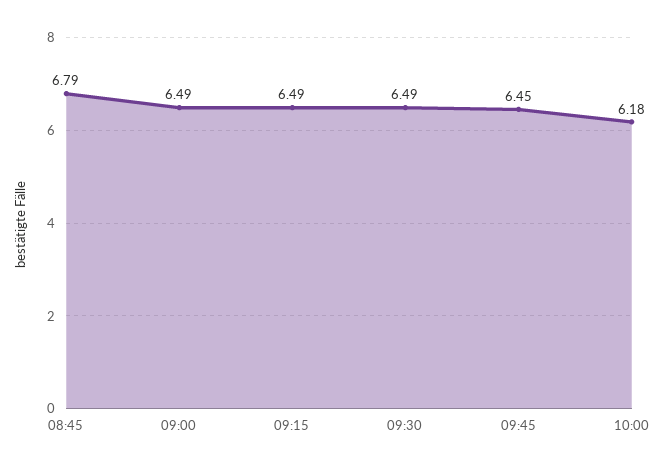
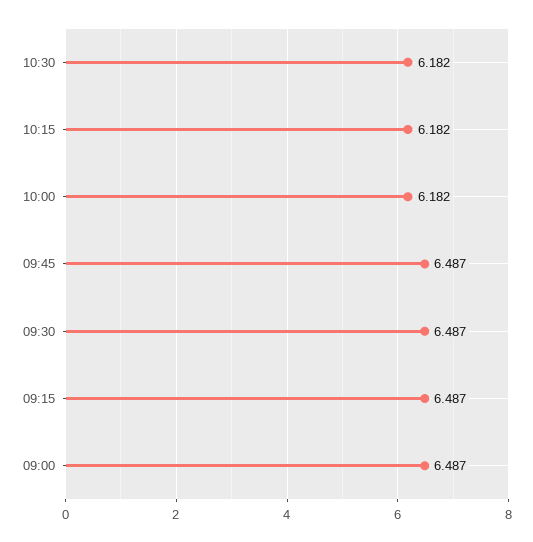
08:45: 6.79 -> none
09:45: 6.45 -> 6.487
10:30: none -> 6.182
10:15: none -> 6.182

